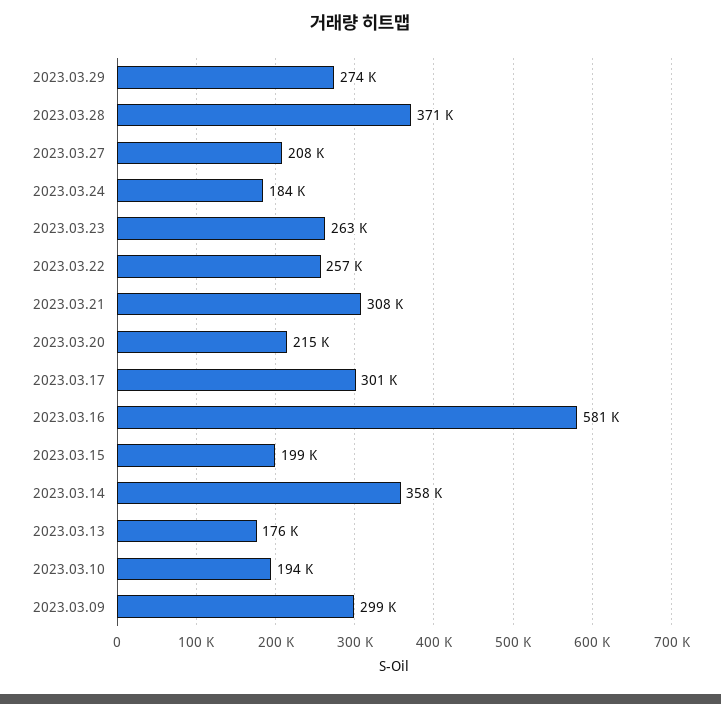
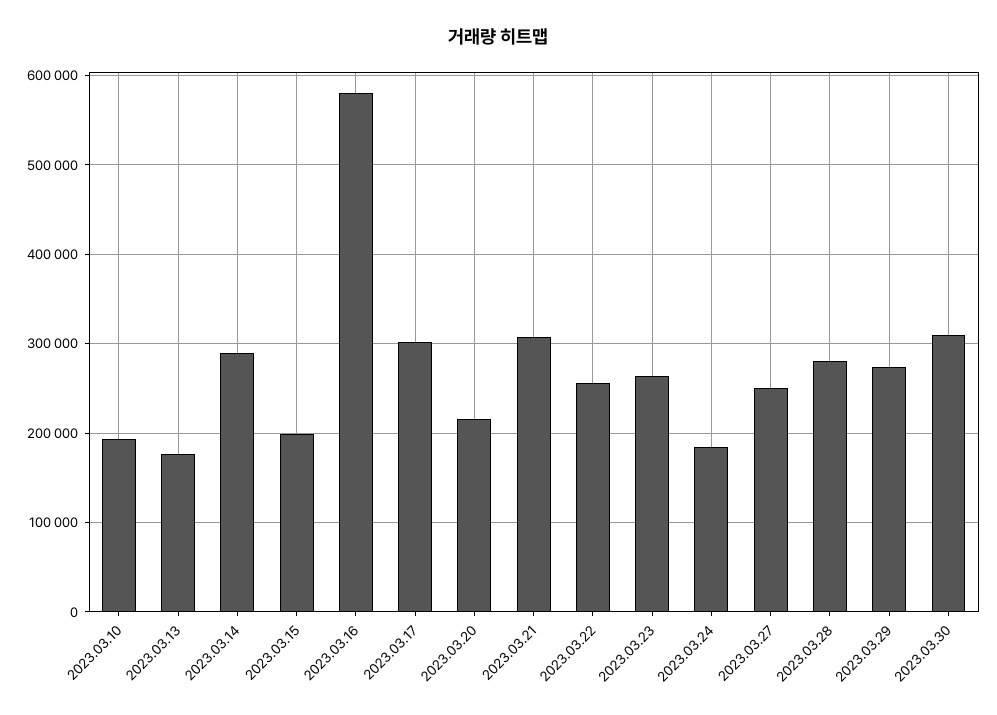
2023.03.28: 371000 -> 280000
2023.03.27: 208000 -> 250000
2023.03.14: 358000 -> 290000
2023.03.09: 299000 -> none
2023.03.30: none -> 310000

